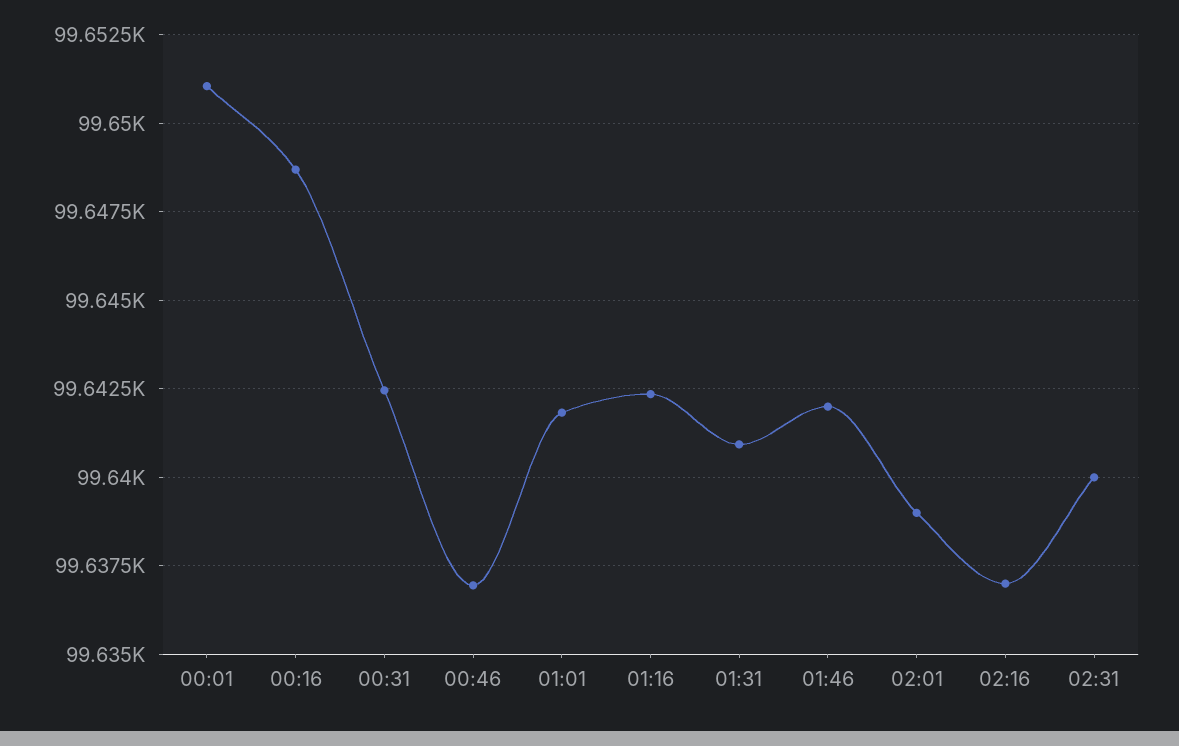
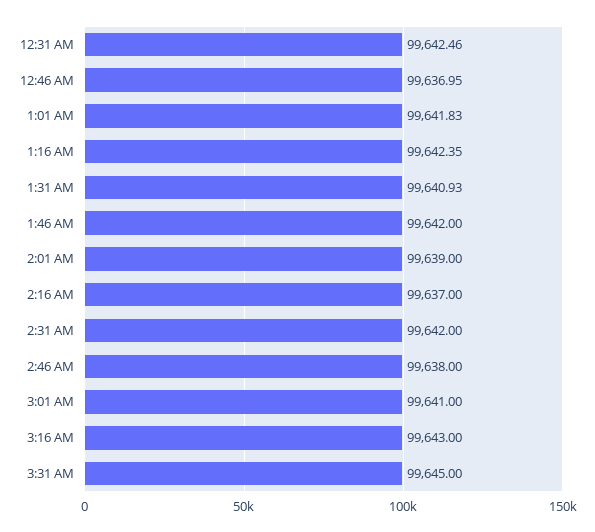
00:01: 99651 -> none
00:16: 99648.75 -> none
02:31: 99640 -> 99642
2:46 AM: none -> 99638
3:01 AM: none -> 99641
3:16 AM: none -> 99643
3:31 AM: none -> 99645

